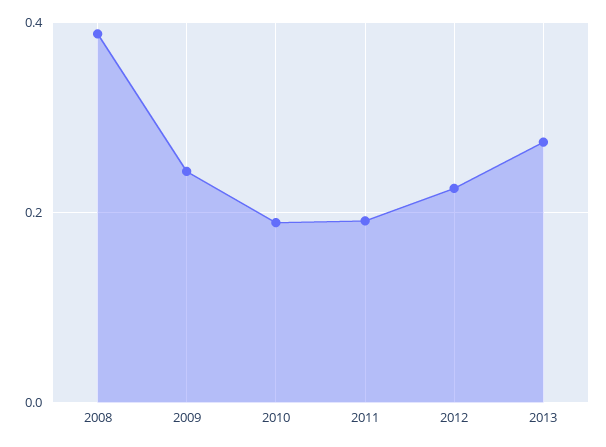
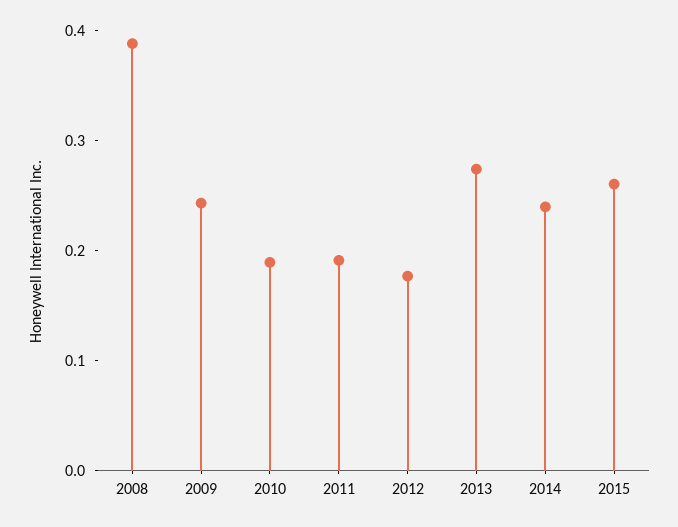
2012: 0.22 -> 0.18
2014: none -> 0.24
2015: none -> 0.26

